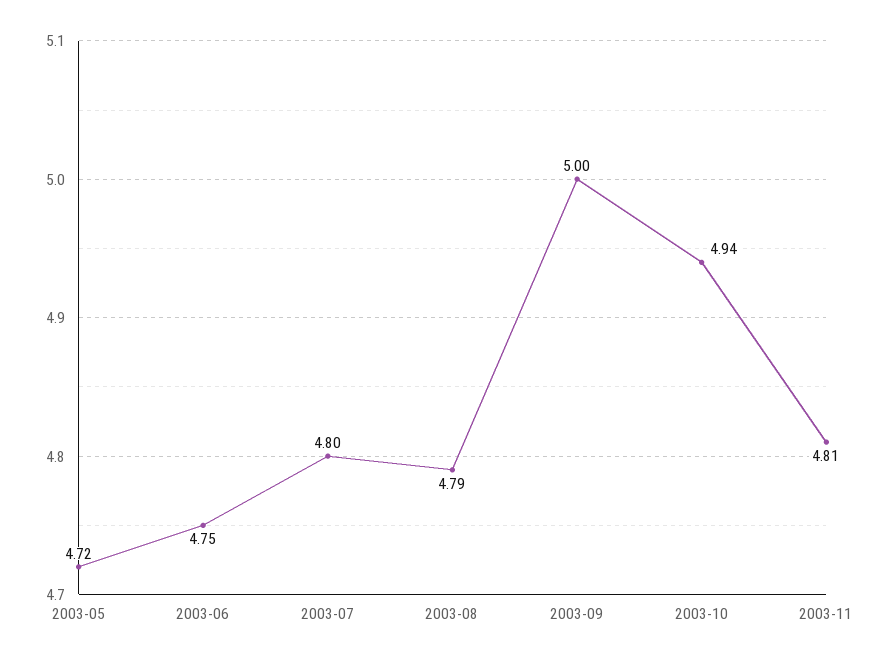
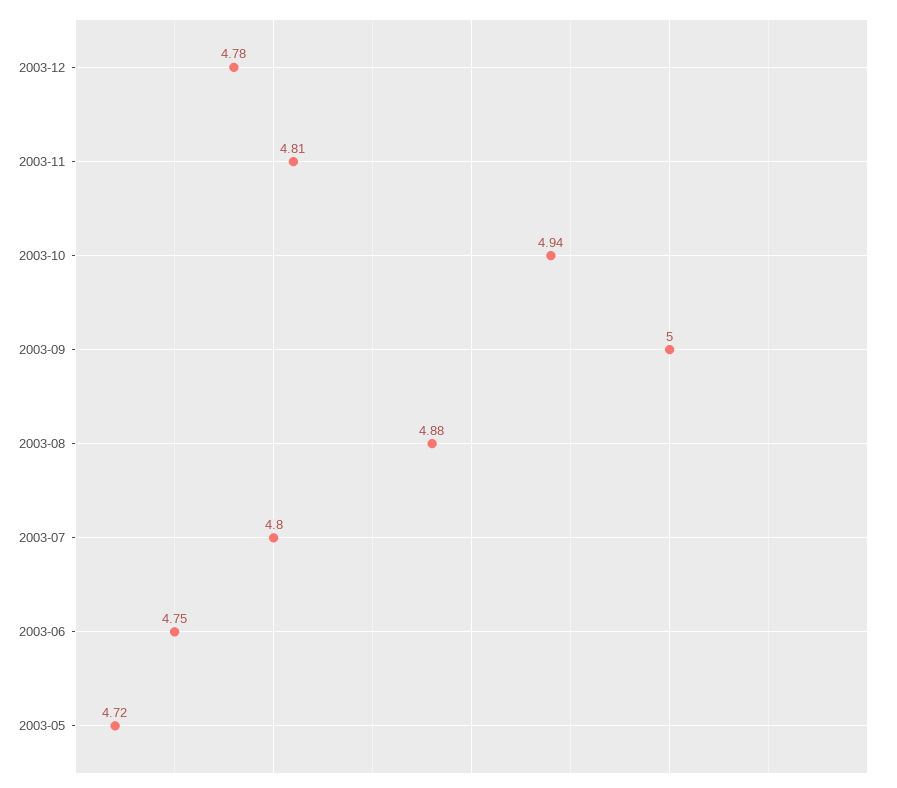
2003-08: 4.79 -> 4.88
2003-12: none -> 4.78

